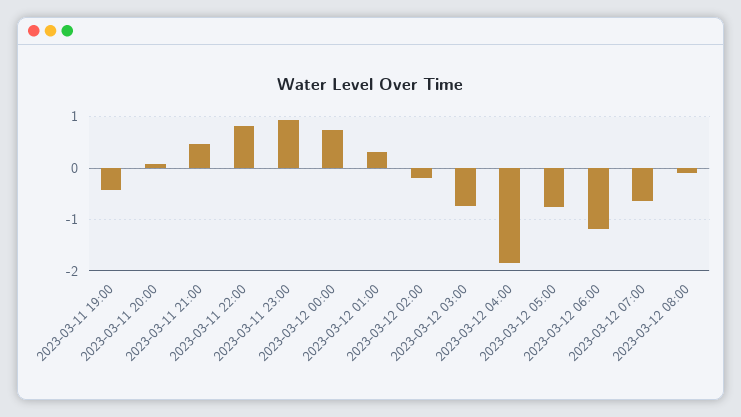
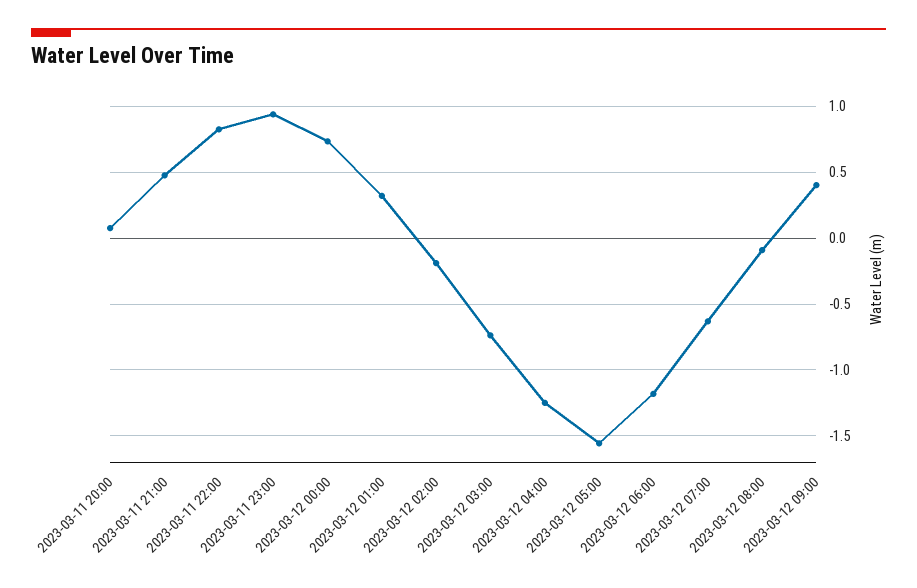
2023-03-11 19:00: -0.4 -> none
2023-03-12 04:00: -1.8 -> -1.25
2023-03-12 05:00: -0.8 -> -1.55
2023-03-12 09:00: none -> 0.4

